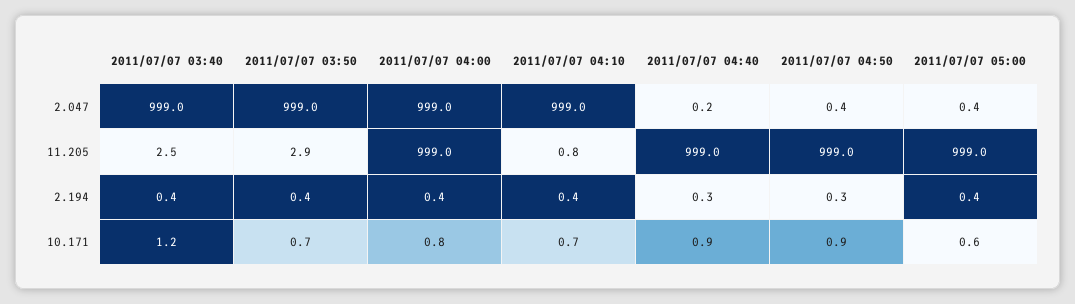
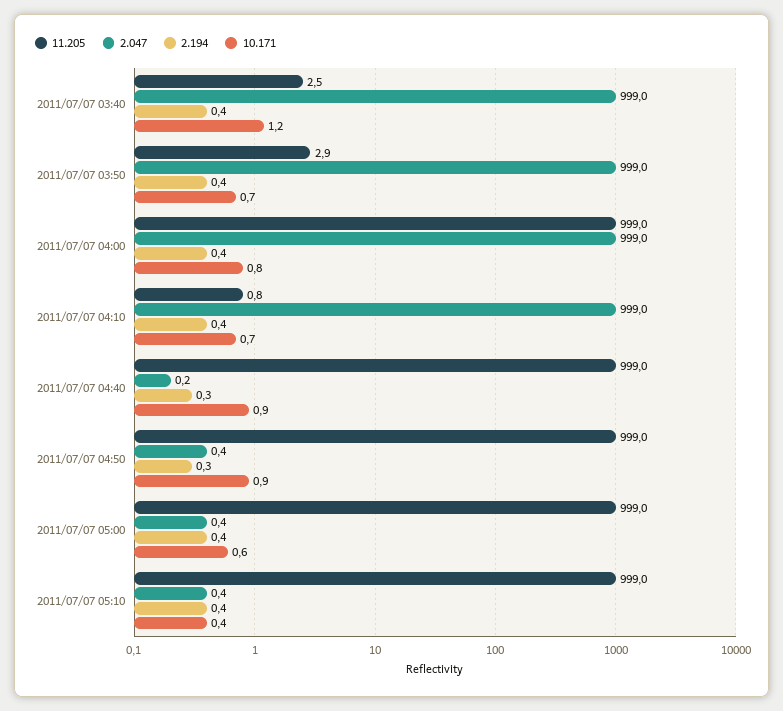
11.205, 2011/07/07 05:10: none -> 999
2.047, 2011/07/07 05:10: none -> 0.4
2.194, 2011/07/07 05:10: none -> 0.4
10.171, 2011/07/07 05:10: none -> 0.4

